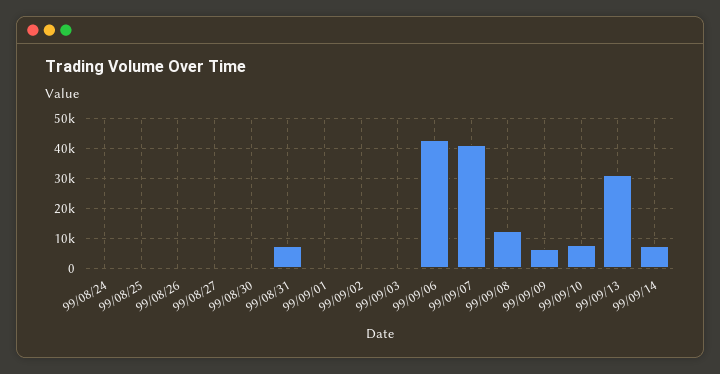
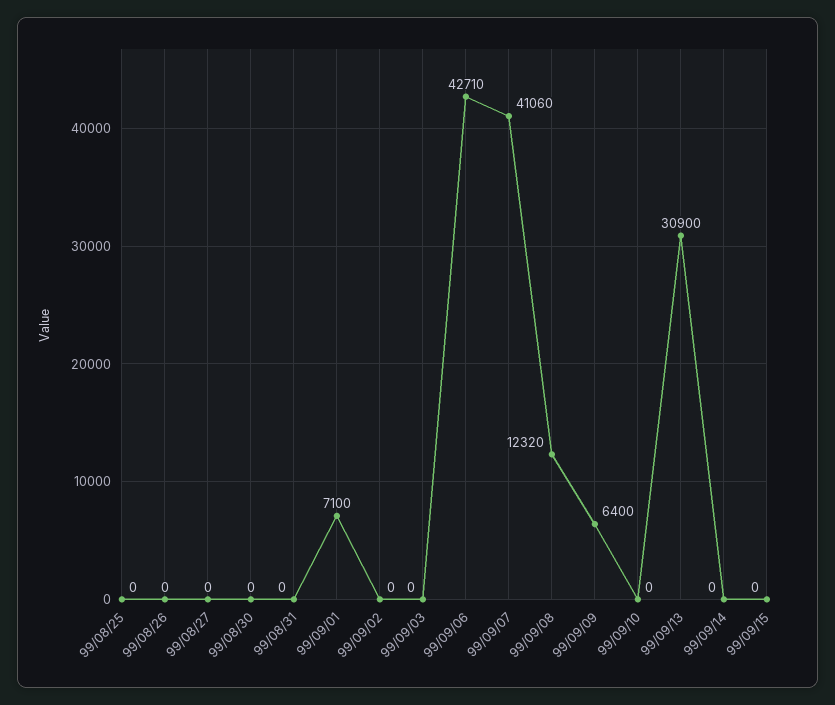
99/08/24: 0 -> none
99/08/31: 7500 -> 0
99/09/01: 0 -> 7100
99/09/10: 7500 -> 0
99/09/14: 7500 -> 0
99/09/15: none -> 0

